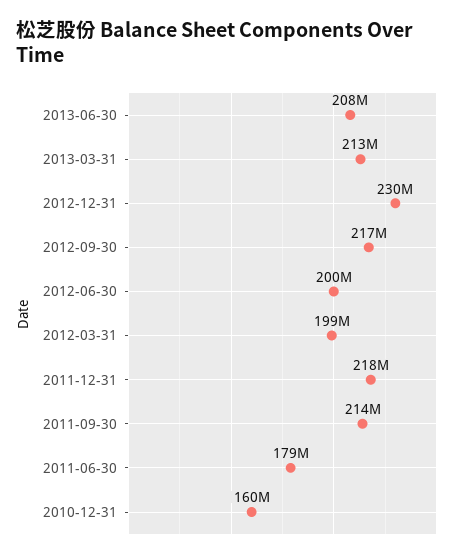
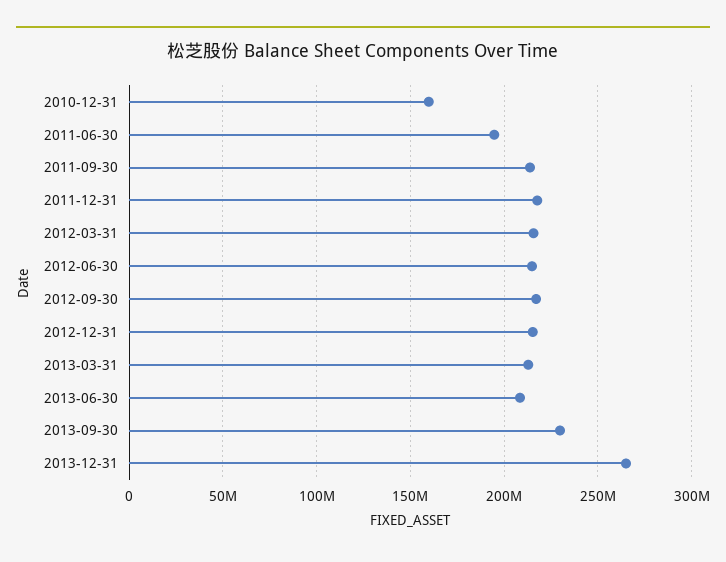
2012-12-31: 230000000 -> 215000000
2012-06-30: 200000000 -> 215000000
2012-03-31: 199000000 -> 215000000
2011-06-30: 179000000 -> 195000000
2013-09-30: none -> 230000000
2013-12-31: none -> 265000000

